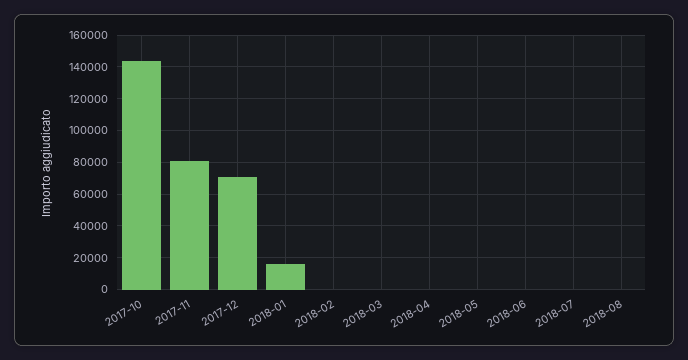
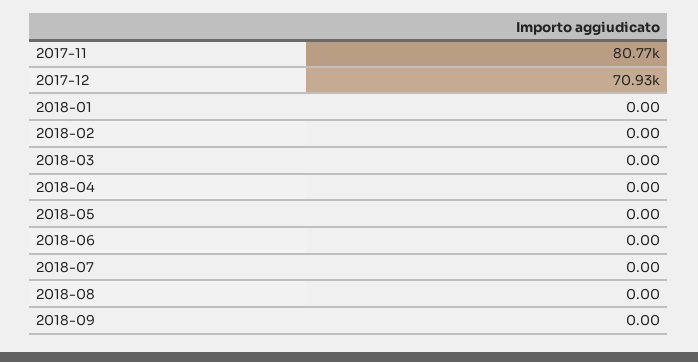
2017-10: 145000 -> none
2018-01: 15000 -> 0
2018-09: none -> 0

